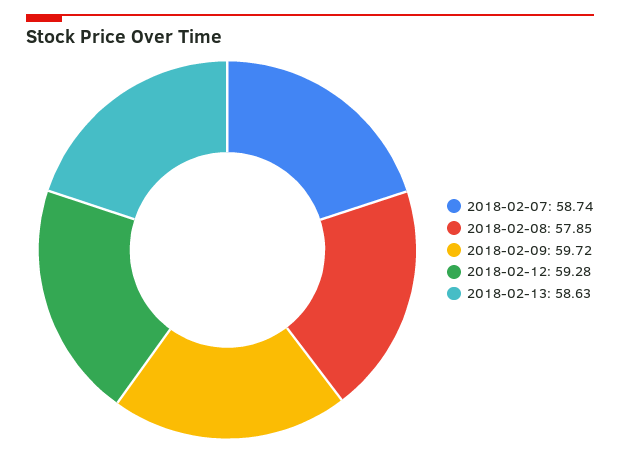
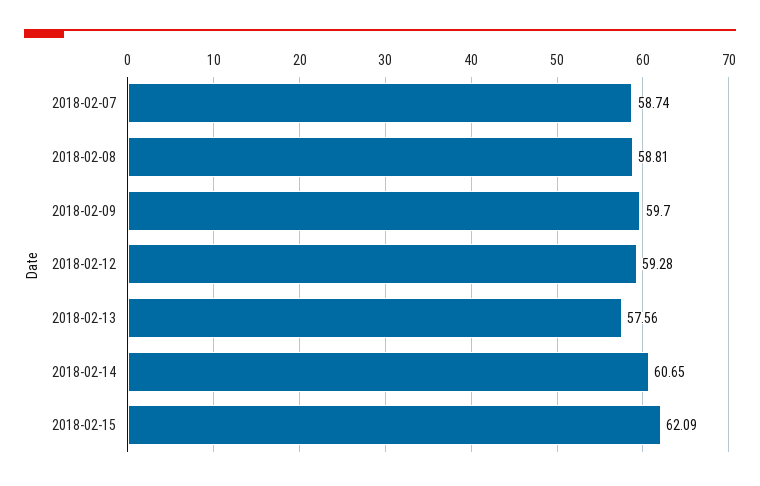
2018-02-08: 57.85 -> 58.81
2018-02-09: 59.72 -> 59.7
2018-02-13: 58.63 -> 57.56
2018-02-14: none -> 60.65
2018-02-15: none -> 62.09

